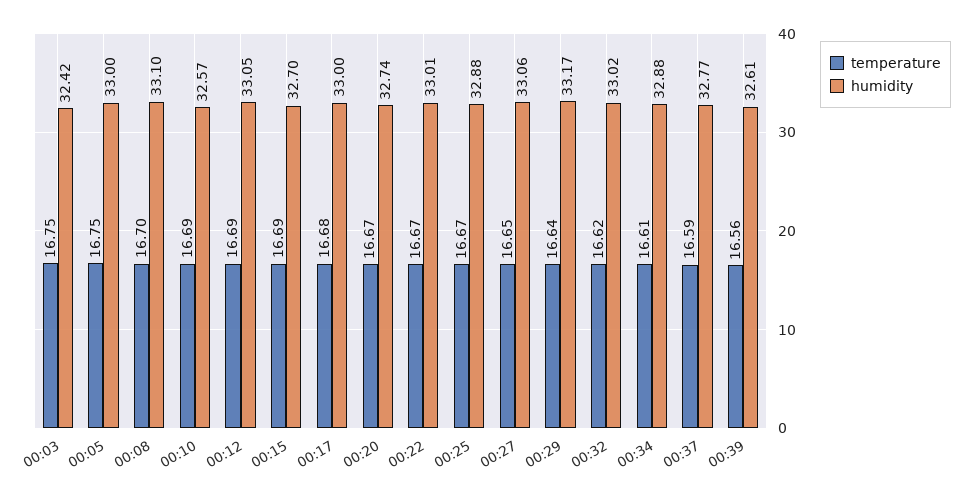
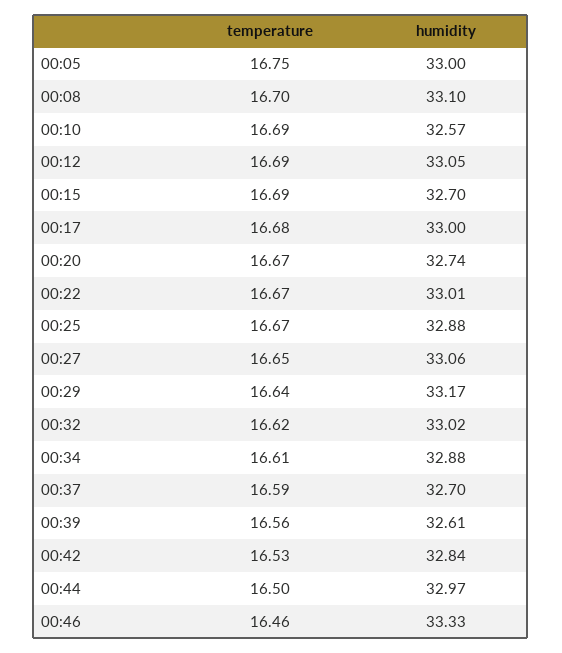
temperature, 00:03: 16.75 -> none
humidity, 00:03: 32.42 -> none
humidity, 00:37: 32.77 -> 32.7
temperature, 00:42: none -> 16.53
humidity, 00:42: none -> 32.84
temperature, 00:44: none -> 16.5
humidity, 00:44: none -> 32.97
temperature, 00:46: none -> 16.46
humidity, 00:46: none -> 33.33

